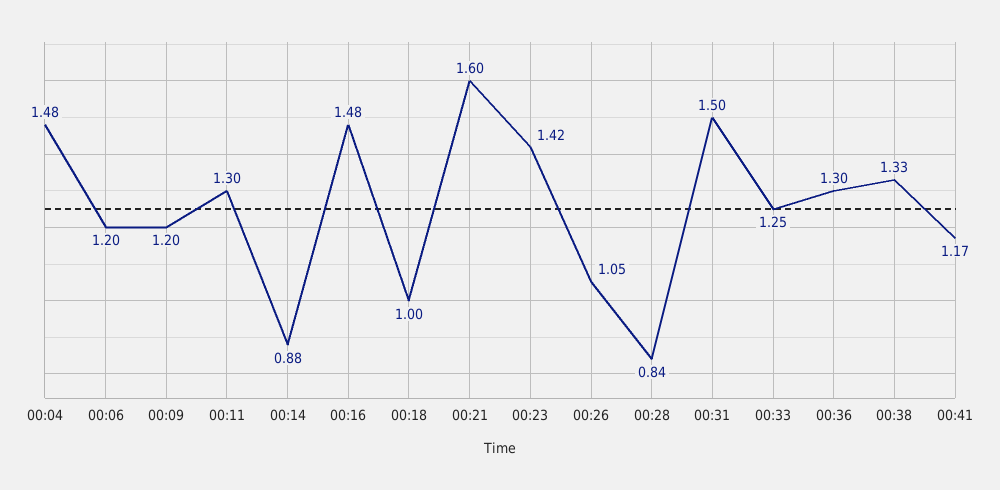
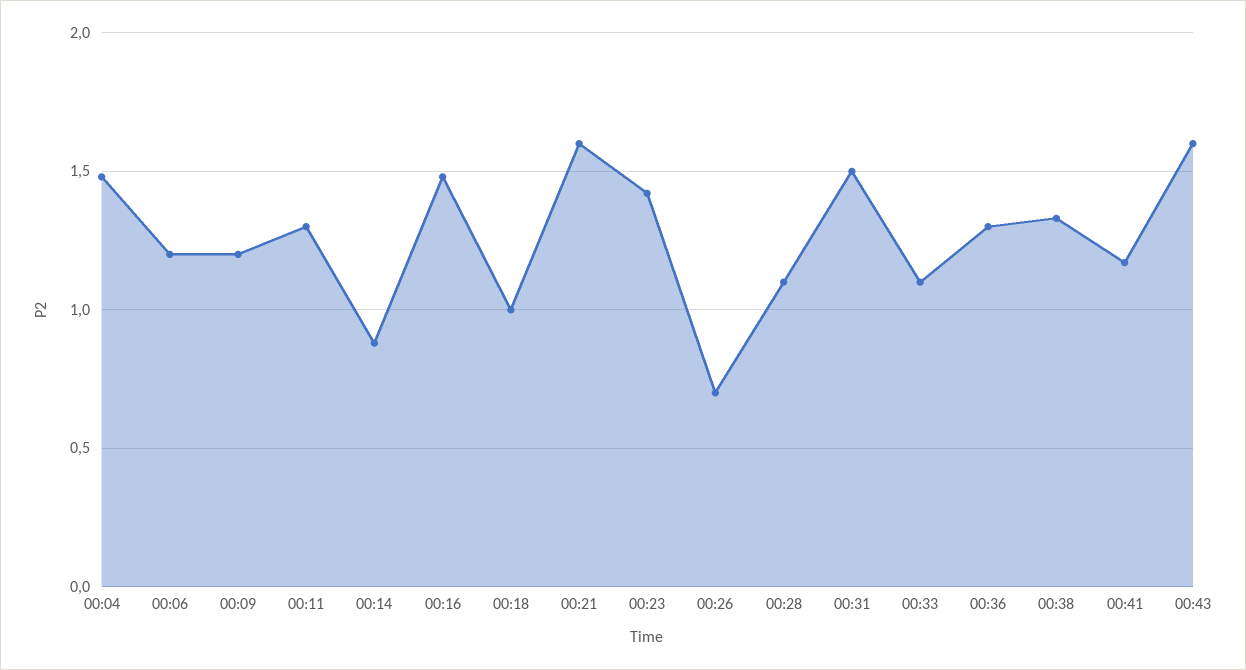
00:26: 1.05 -> 0.7
00:28: 0.84 -> 1.1
00:33: 1.25 -> 1.1
00:43: none -> 1.6

